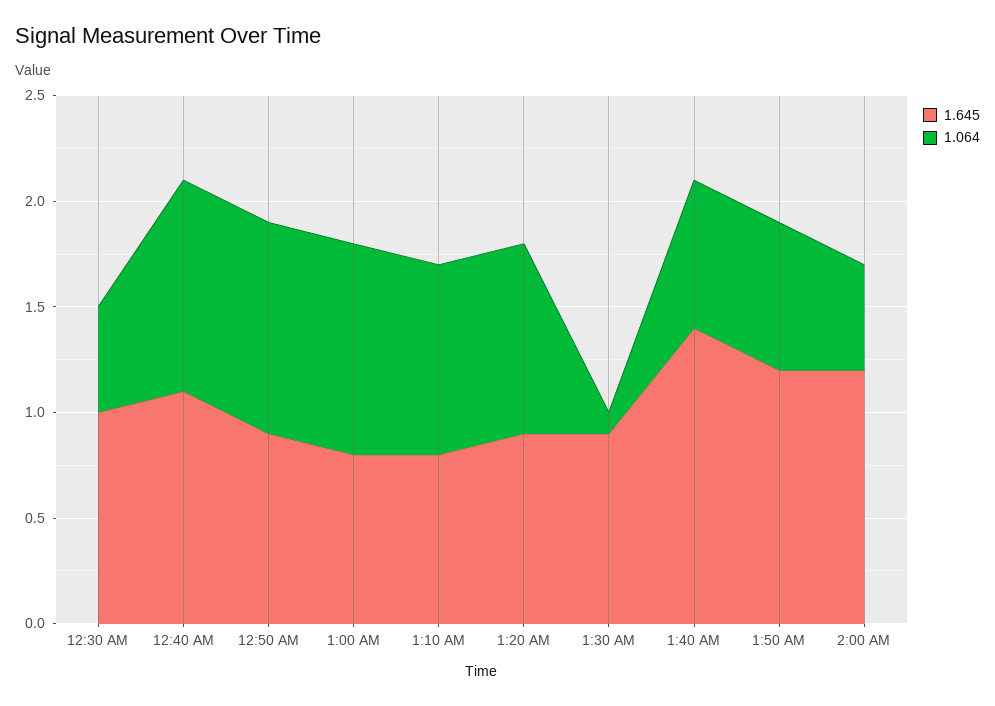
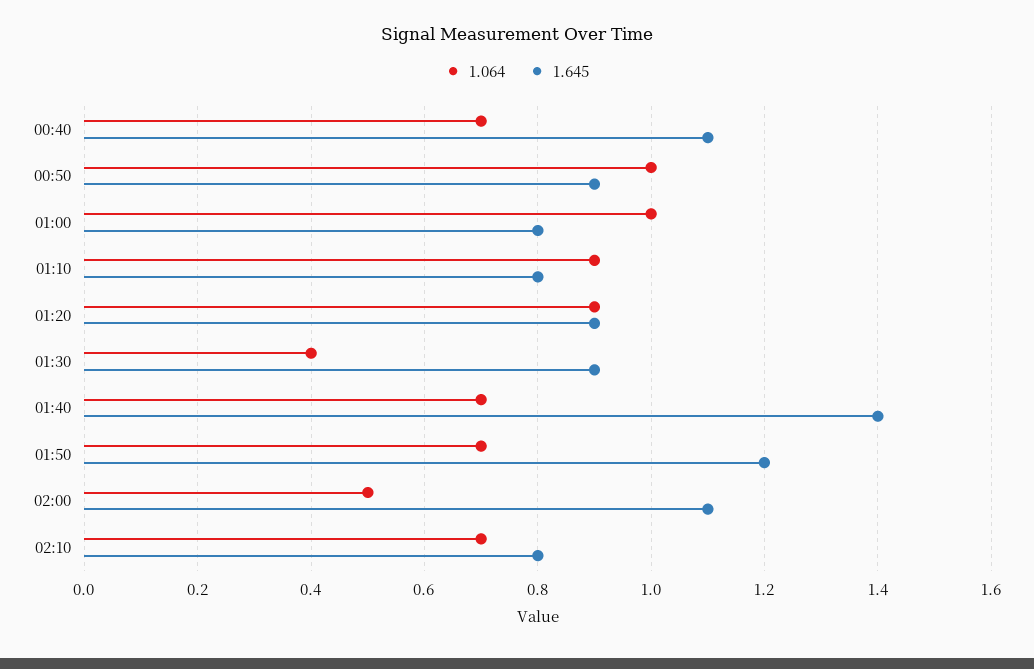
1.645, 12:30 AM: 1 -> none
1.064, 12:30 AM: 0.5 -> none
1.064, 12:40 AM: 1 -> 0.7
1.064, 1:30 AM: 0.1 -> 0.4
1.645, 2:00 AM: 1.2 -> 1.1
1.064, 02:10: none -> 0.7
1.645, 02:10: none -> 0.8

